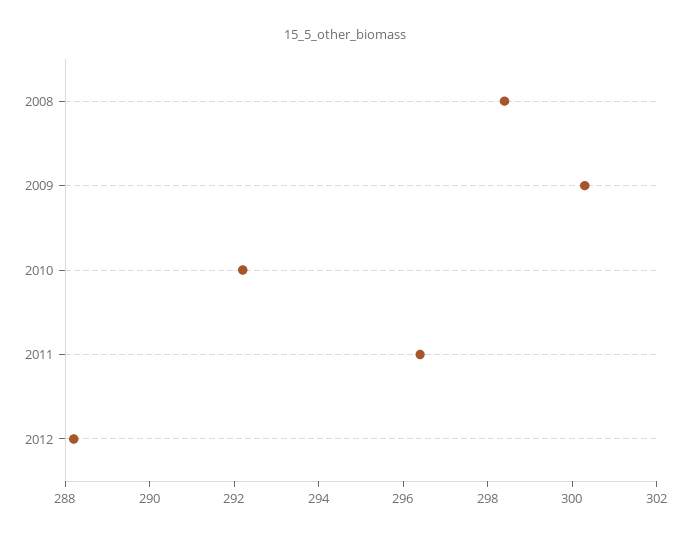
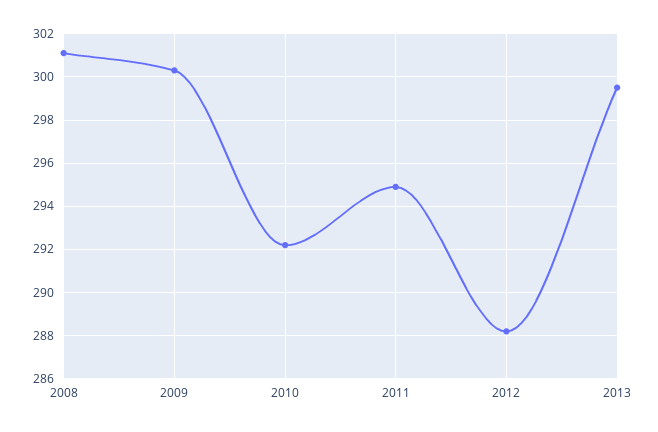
2008: 298.5 -> 301
2011: 296.5 -> 295
2013: none -> 299.5

